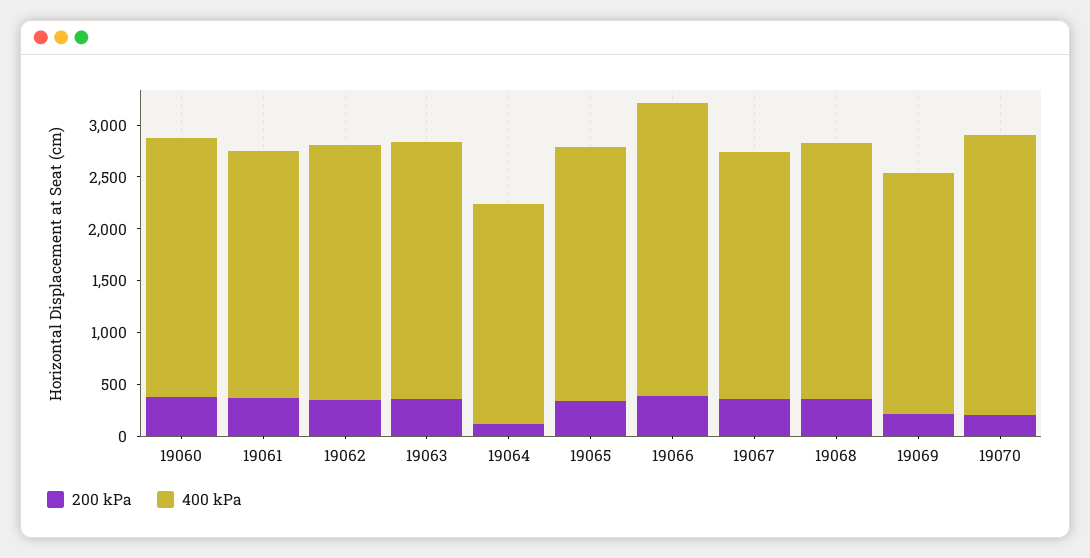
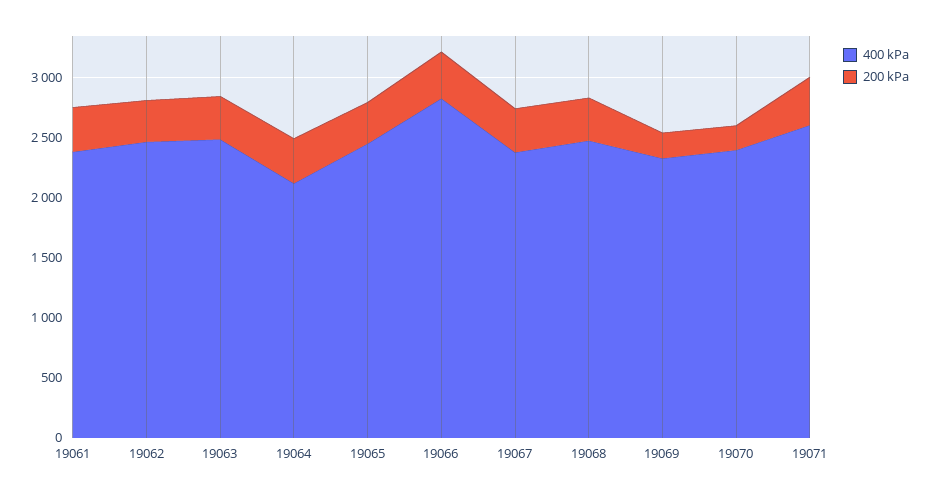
200 kPa, 19060: 400 -> none
400 kPa, 19060: 2500 -> none
200 kPa, 19064: 100 -> 400
400 kPa, 19070: 2700 -> 2400
400 kPa, 19071: none -> 2600
200 kPa, 19071: none -> 400

